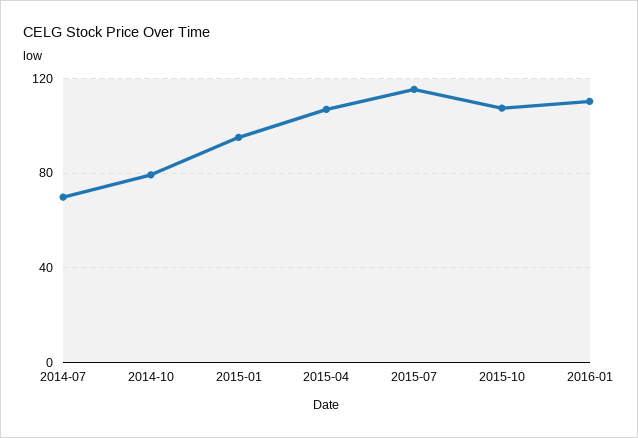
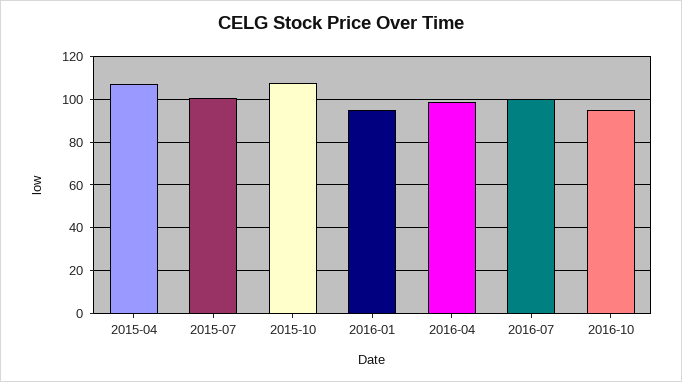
2014-07: 70 -> none
2014-10: 80 -> none
2015-01: 95 -> none
2015-07: 115 -> 100
2016-01: 110 -> 95
2016-04: none -> 100
2016-07: none -> 100
2016-10: none -> 95

